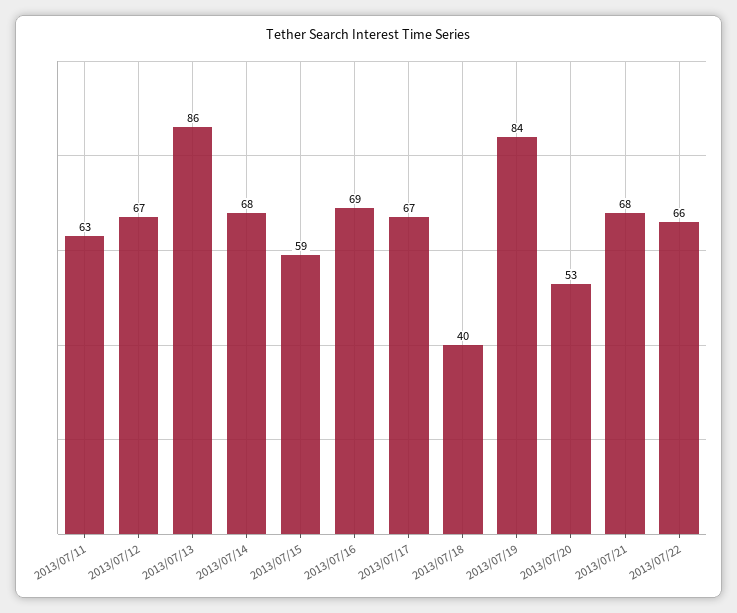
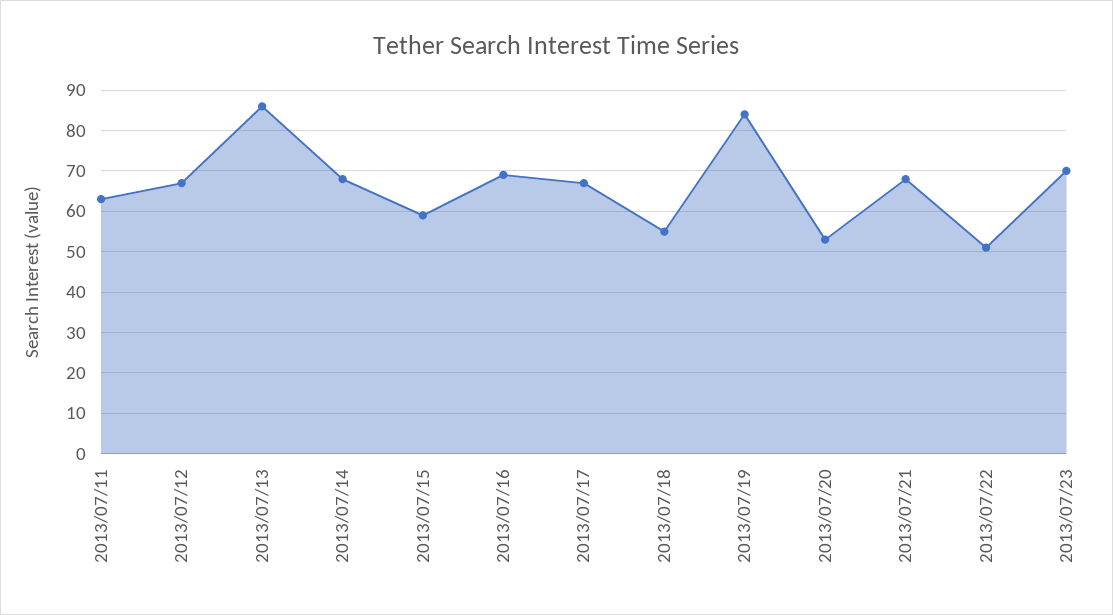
2013/07/18: 40 -> 55
2013/07/22: 66 -> 50
2013/07/23: none -> 70

